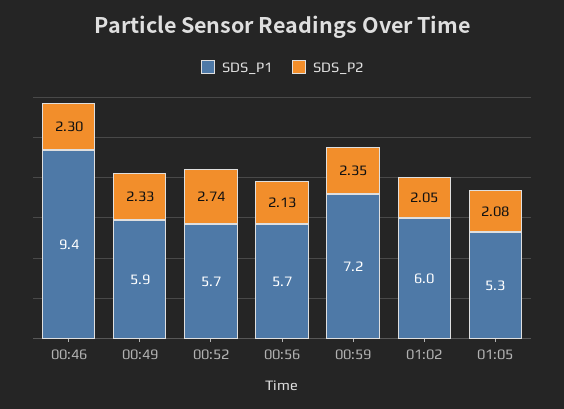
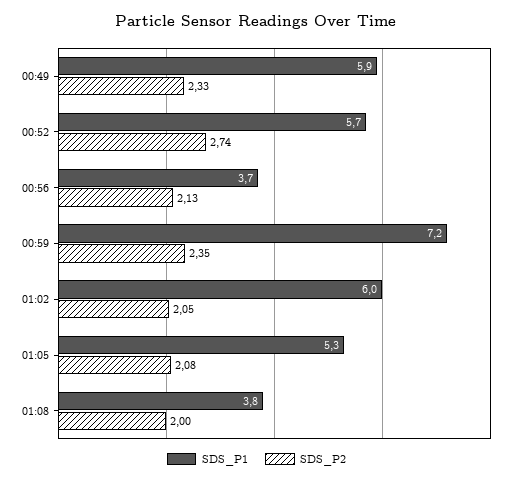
SDS_P1, 00:46: 9.4 -> none
SDS_P2, 00:46: 2.3 -> none
SDS_P1, 00:56: 5.7 -> 3.7
SDS_P1, 01:08: none -> 3.8
SDS_P2, 01:08: none -> 2

